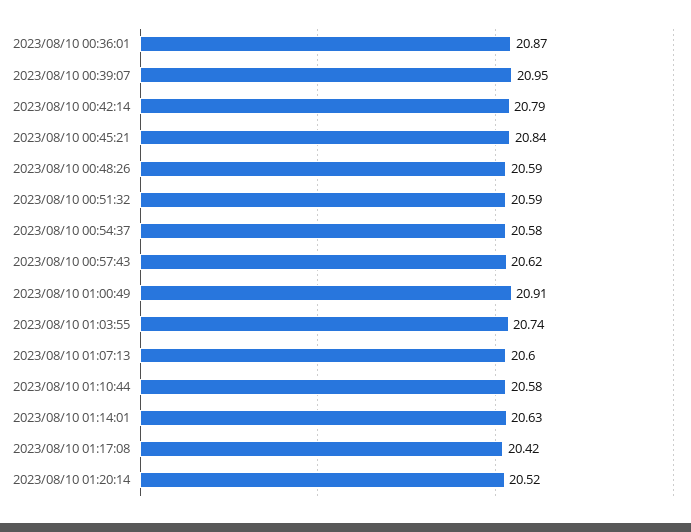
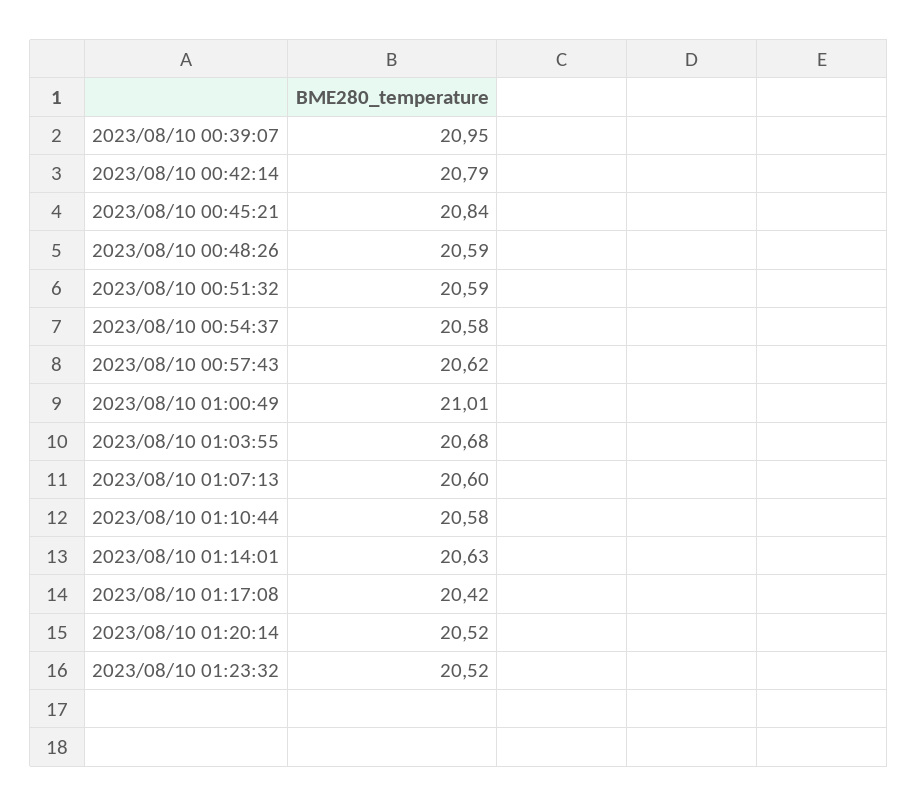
2023/08/10 00:36:01: 20.87 -> none
2023/08/10 01:00:49: 20.91 -> 21.01
2023/08/10 01:03:55: 20.74 -> 20.68
2023/08/10 01:23:32: none -> 20.52

